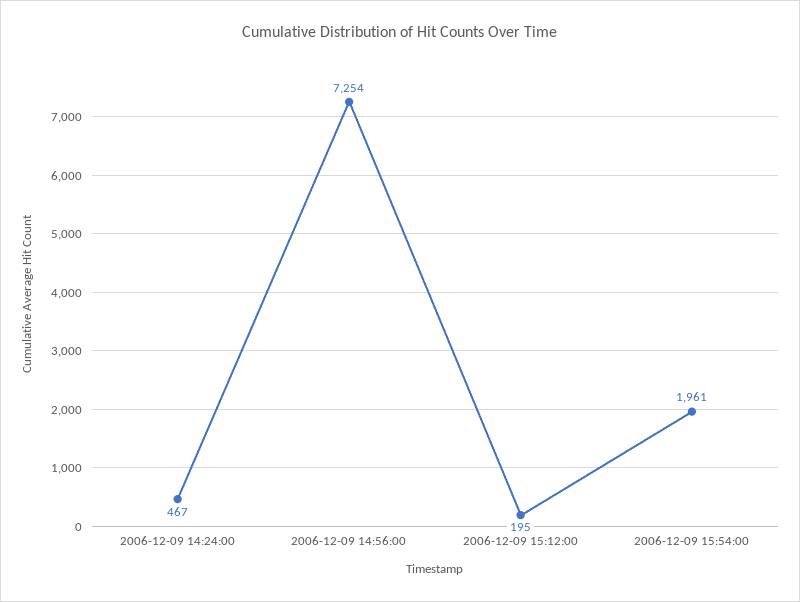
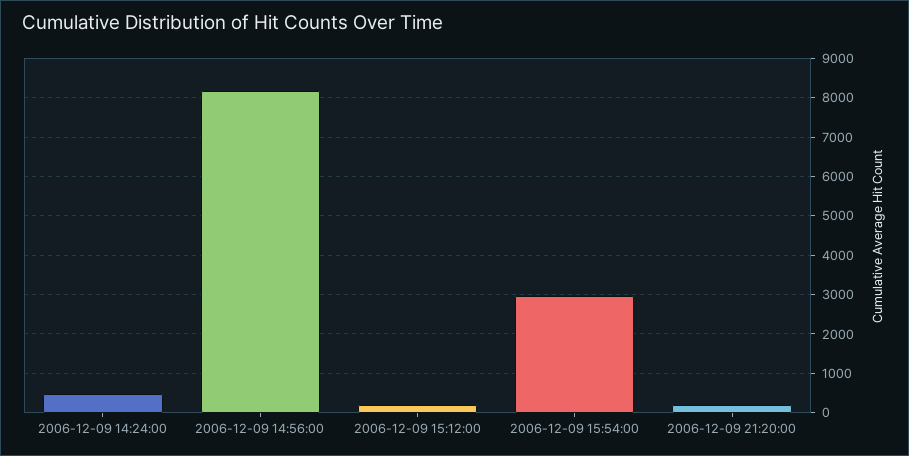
2006-12-09 14:56:00: 7254 -> 8200
2006-12-09 15:54:00: 1961 -> 3000
2006-12-09 21:20:00: none -> 200

